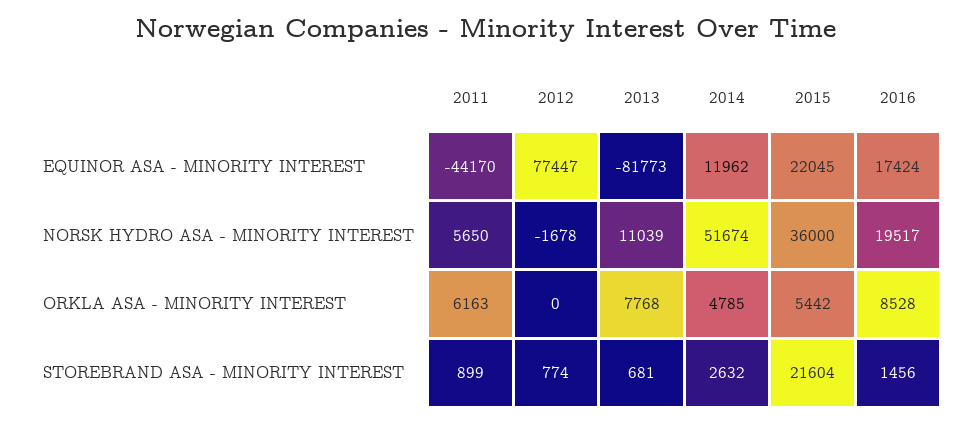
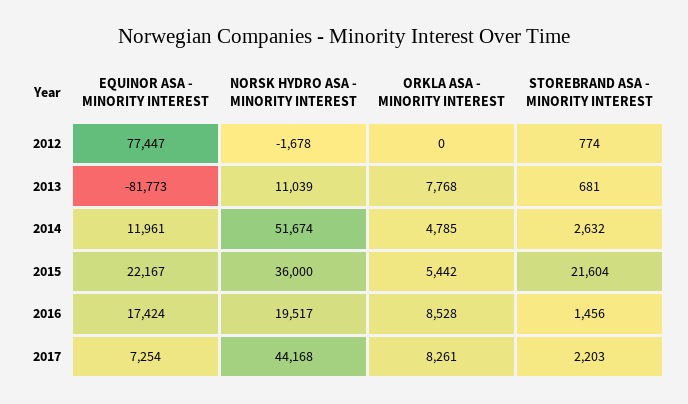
2011, EQUINOR ASA - MINORITY INTEREST: -44170 -> none
2014, EQUINOR ASA - MINORITY INTEREST: 11962 -> 11961
2015, EQUINOR ASA - MINORITY INTEREST: 22045 -> 22167
2011, NORSK HYDRO ASA - MINORITY INTEREST: 5650 -> none
2011, ORKLA ASA - MINORITY INTEREST: 6163 -> none
2011, STOREBRAND ASA - MINORITY INTEREST: 899 -> none
2017, EQUINOR ASA - MINORITY INTEREST: none -> 7254
2017, NORSK HYDRO ASA - MINORITY INTEREST: none -> 44168
2017, ORKLA ASA - MINORITY INTEREST: none -> 8261
2017, STOREBRAND ASA - MINORITY INTEREST: none -> 2203

